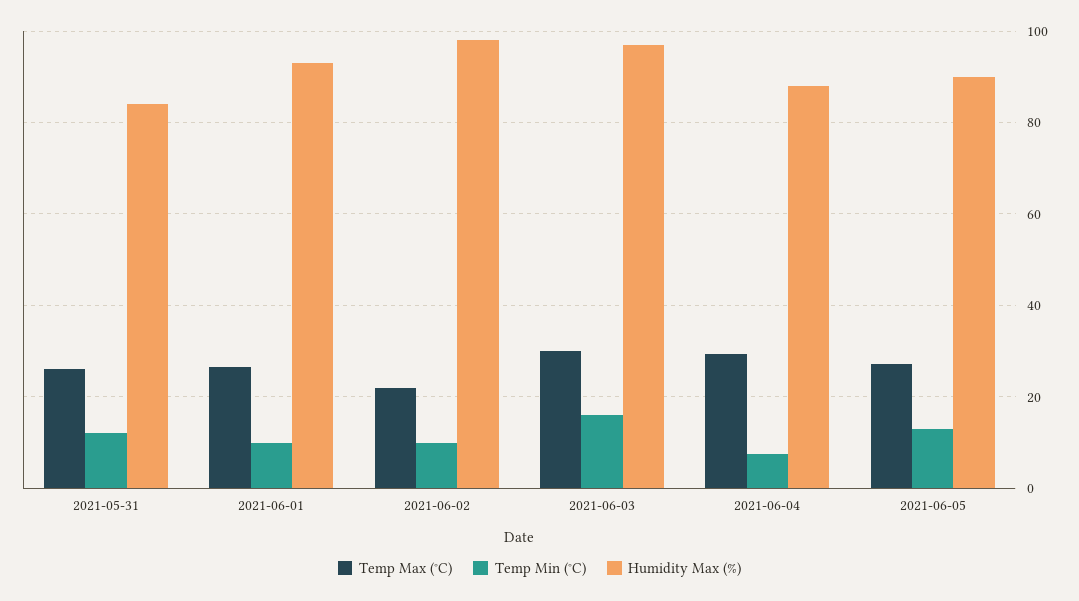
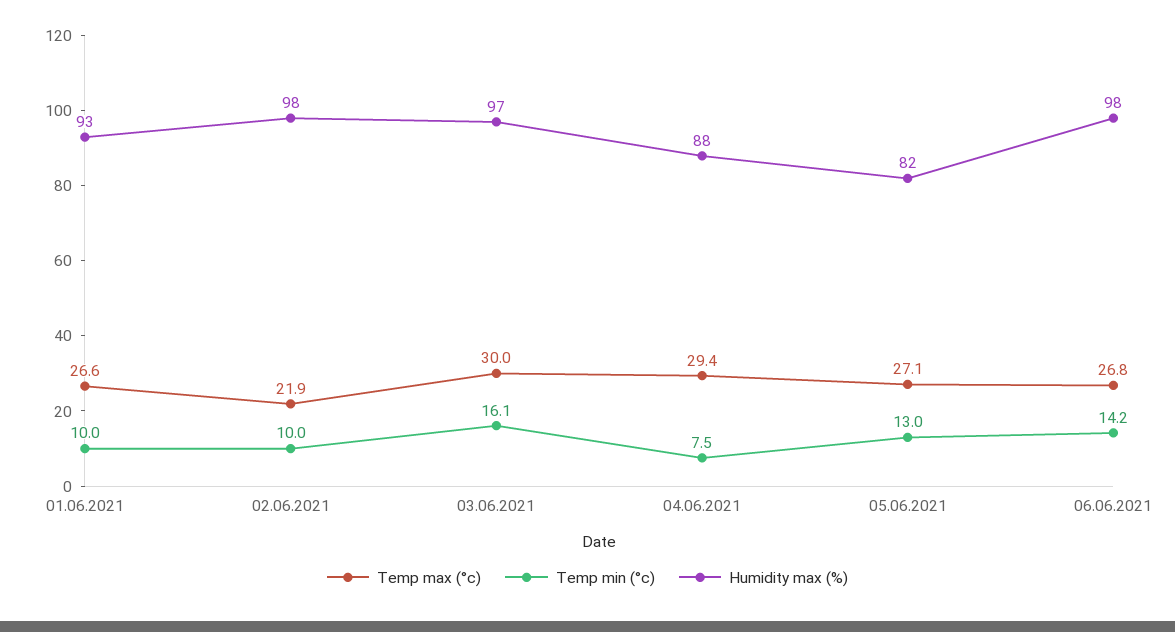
Temp Max (°C), 2021-05-31: 26 -> none
Temp Min (°C), 2021-05-31: 12 -> none
Humidity Max (%), 2021-05-31: 84 -> none
Humidity Max (%), 2021-06-05: 90 -> 82
Temp Max (°C), 06.06.2021: none -> 26.8
Temp Min (°C), 06.06.2021: none -> 14.2
Humidity Max (%), 06.06.2021: none -> 98

